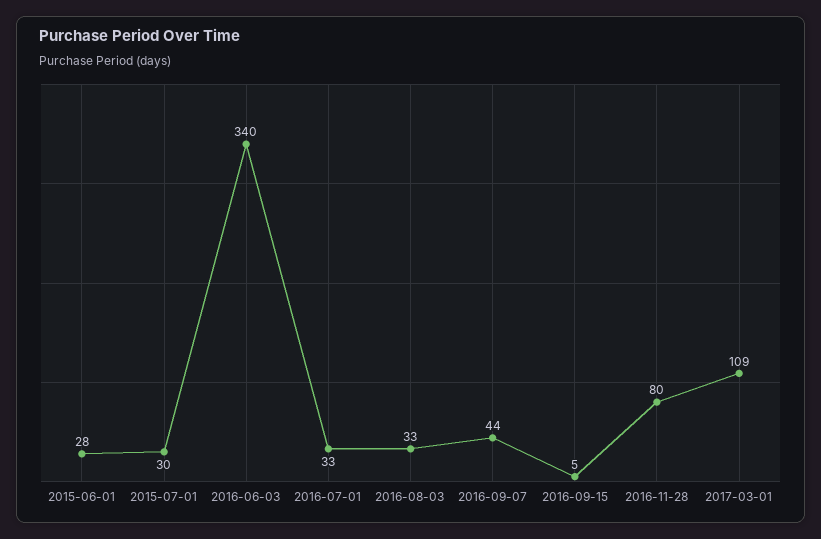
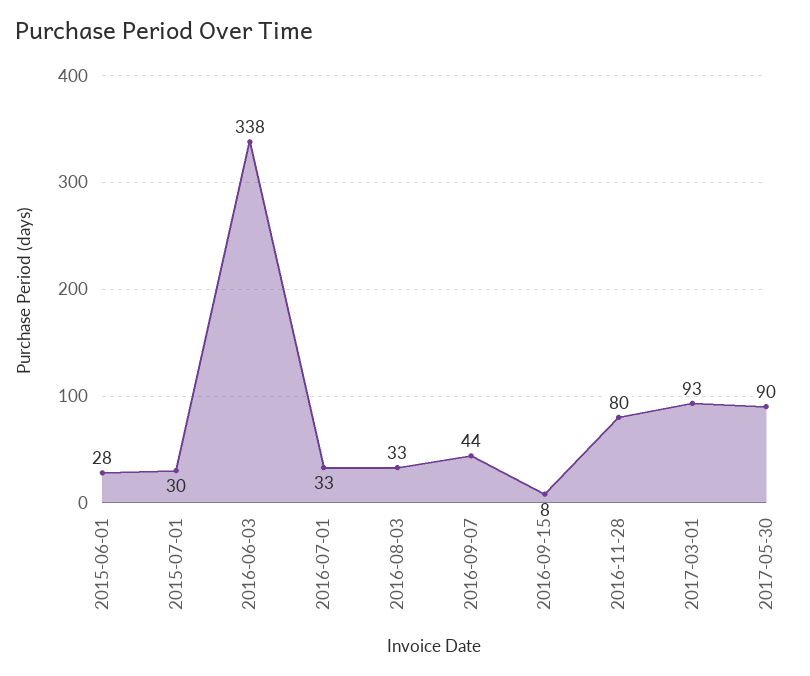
2016-06-03: 340 -> 338
2016-09-15: 5 -> 8
2017-03-01: 109 -> 93
2017-05-30: none -> 90

